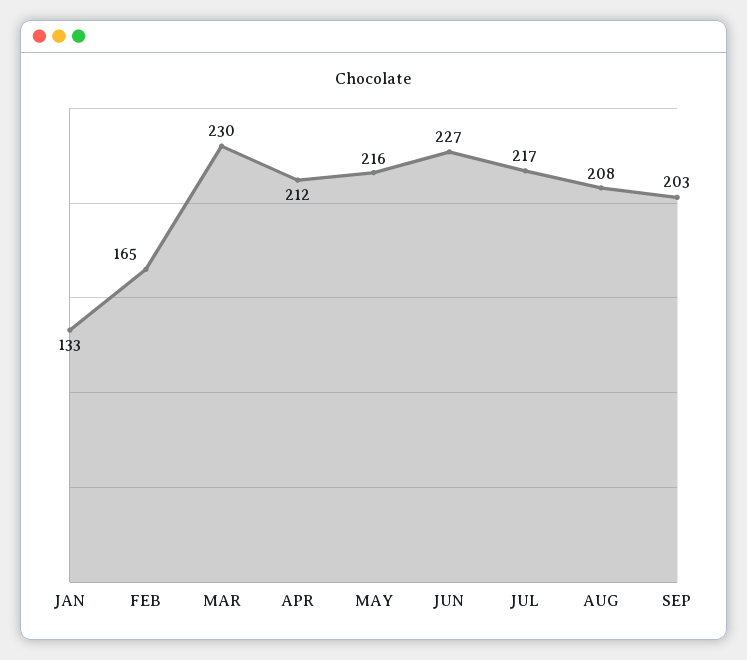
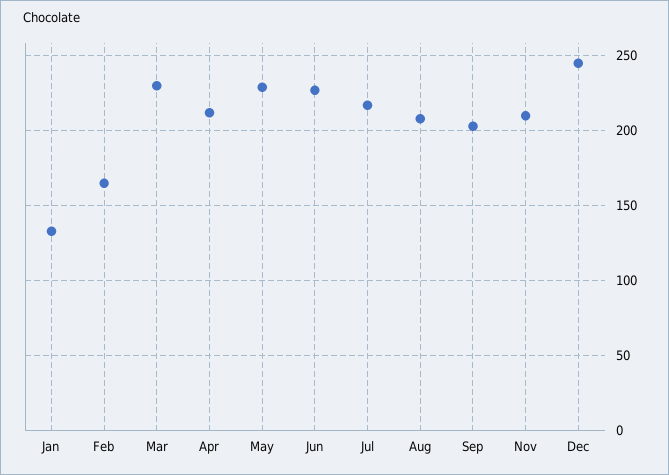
MAY: 216 -> 230
Nov: none -> 210
Dec: none -> 245

